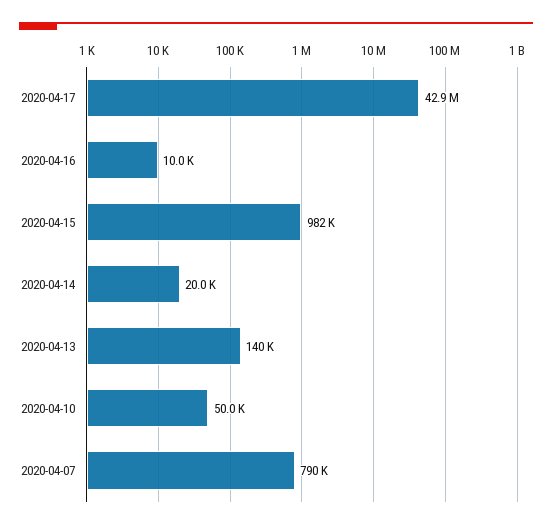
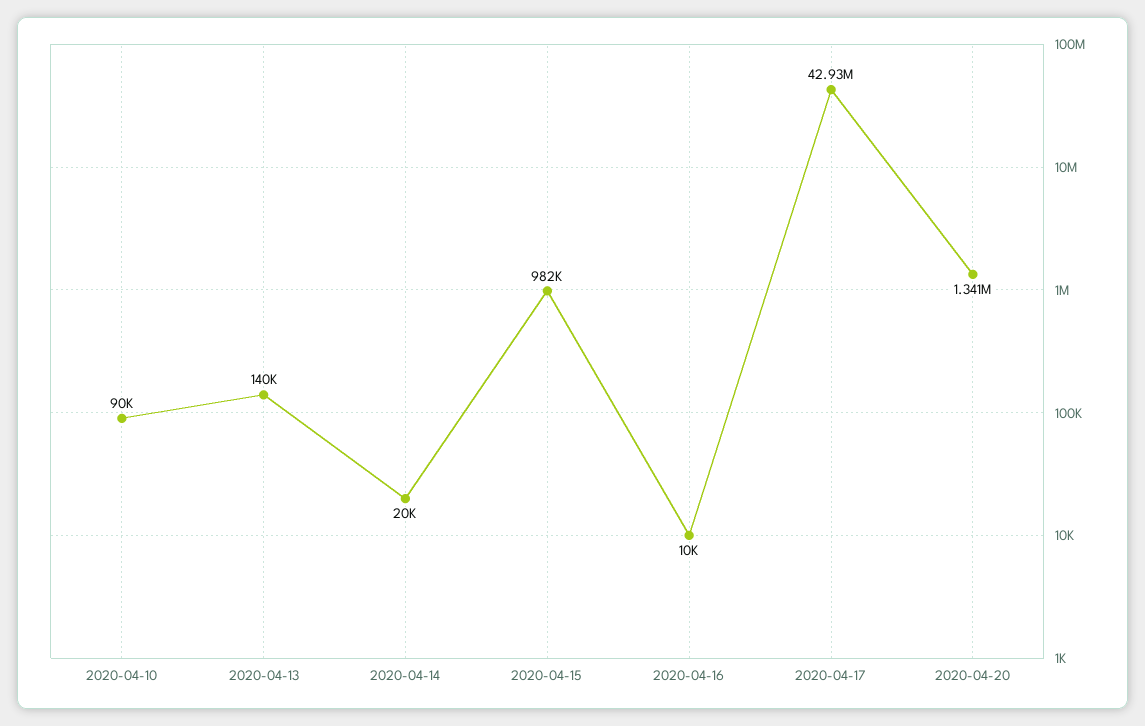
2020-04-10: 50000 -> 90000
2020-04-07: 790000 -> none
2020-04-20: none -> 1341000

